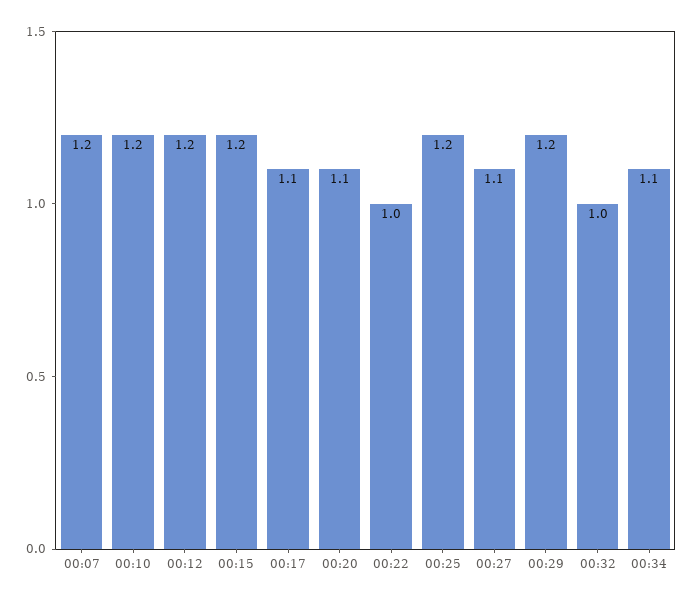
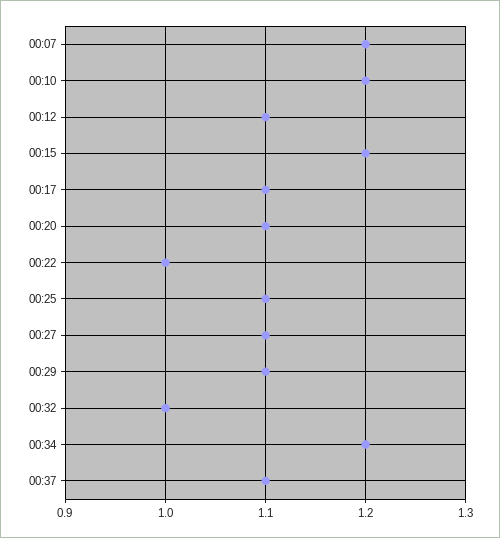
00:12: 1.2 -> 1.1
00:25: 1.2 -> 1.1
00:29: 1.2 -> 1.1
00:34: 1.1 -> 1.2
00:37: none -> 1.1

